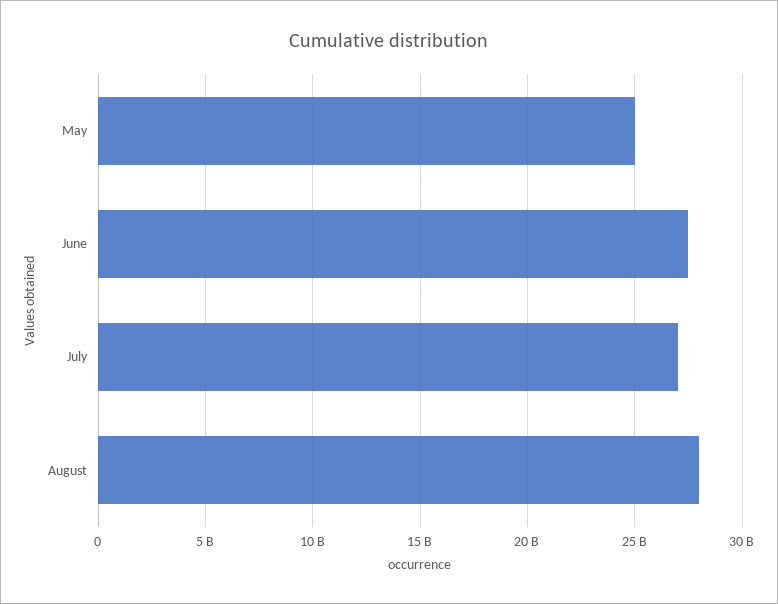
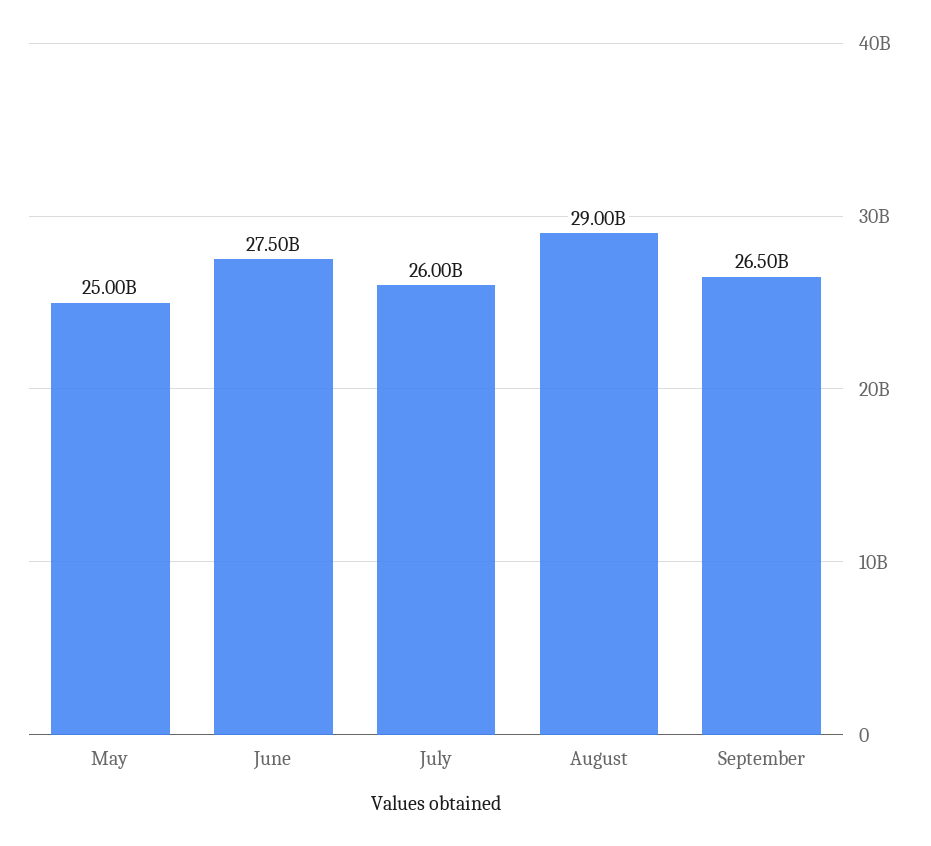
July: 27000000000 -> 26000000000
August: 28000000000 -> 29000000000
September: none -> 26500000000

